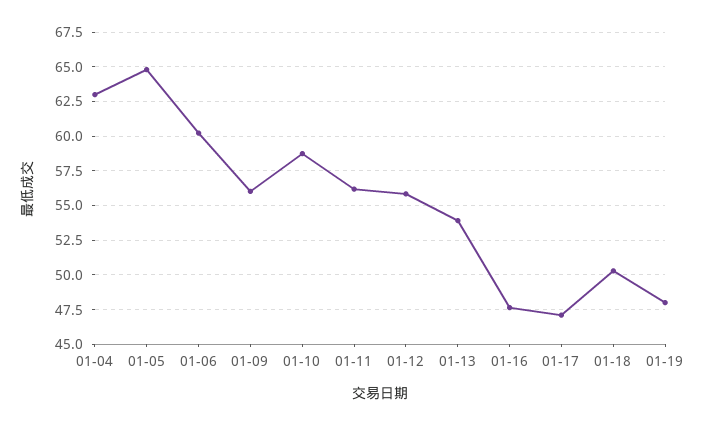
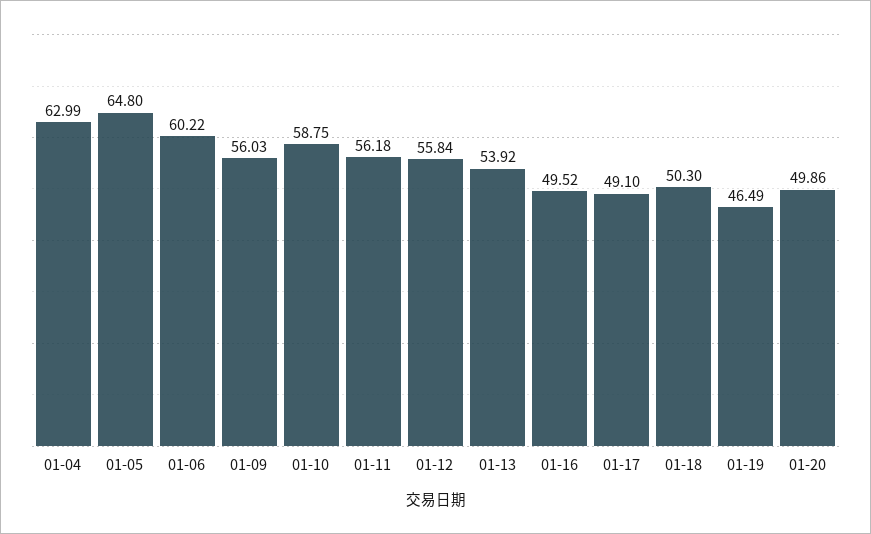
01-16: 47.5 -> 49.52
01-17: 47 -> 49.1
01-19: 48 -> 46.49
01-20: none -> 49.86

